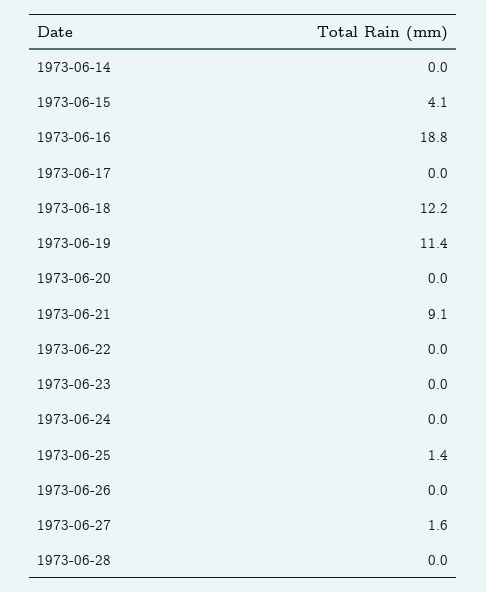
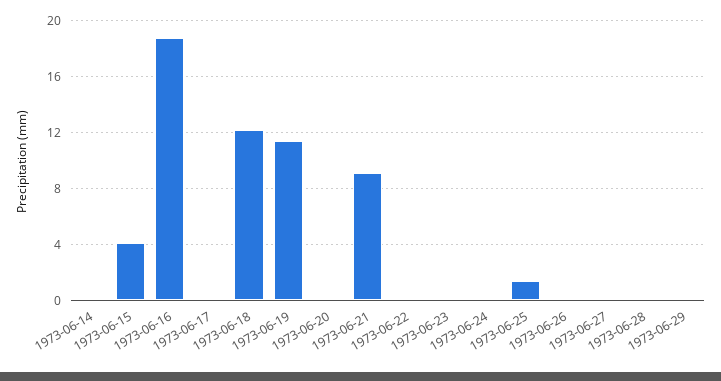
1973-06-27: 1.6 -> 0
1973-06-29: none -> 0

